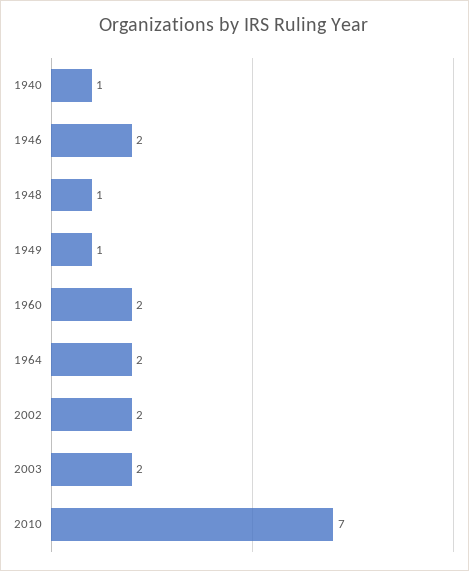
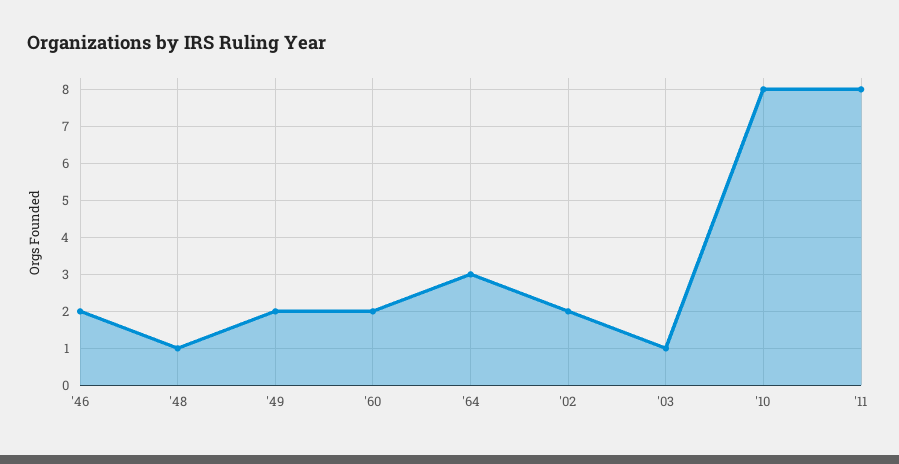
1940: 1 -> none
1949: 1 -> 2
1964: 2 -> 3
2003: 2 -> 1
2010: 7 -> 8
'11: none -> 8

